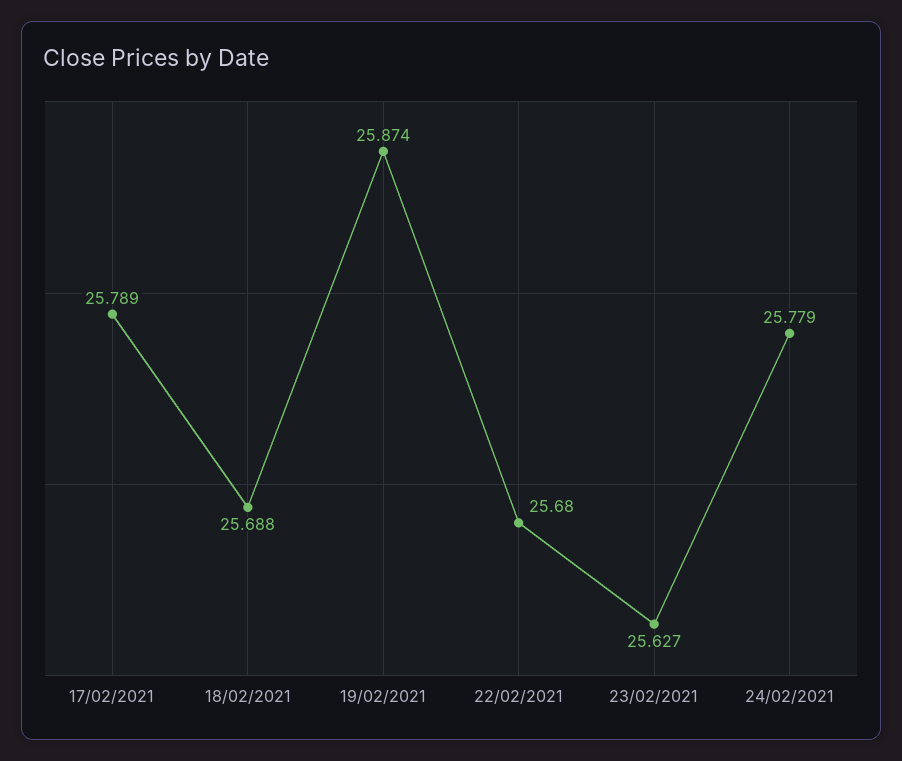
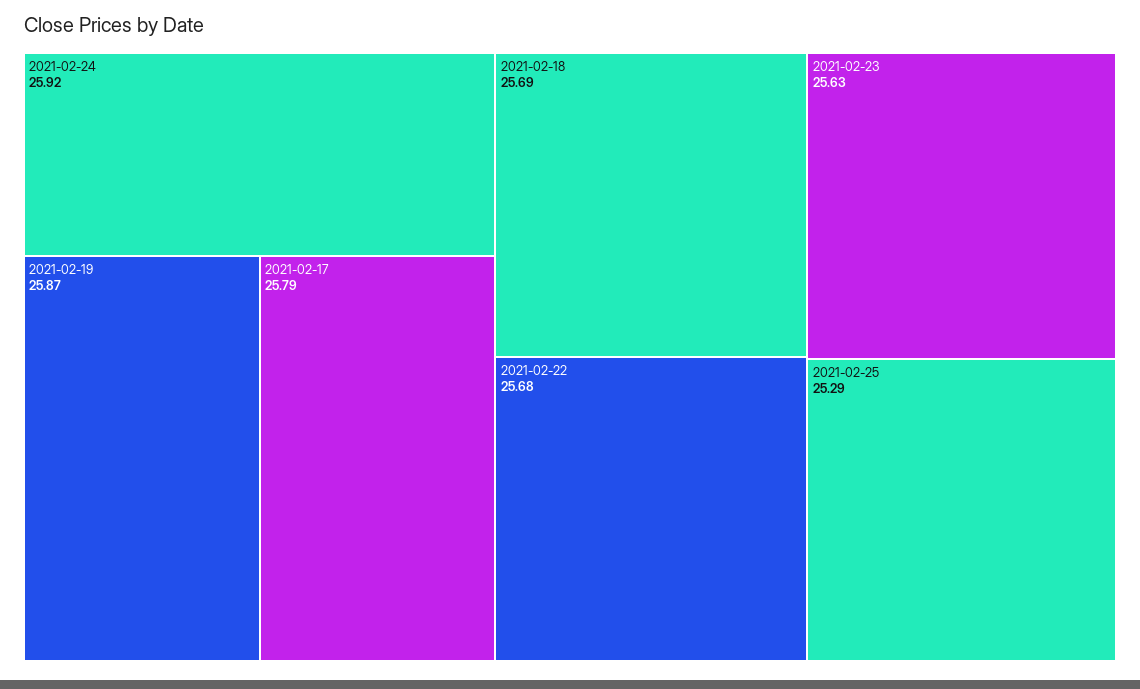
24/02/2021: 25.779 -> 25.92
2021-02-25: none -> 25.29

